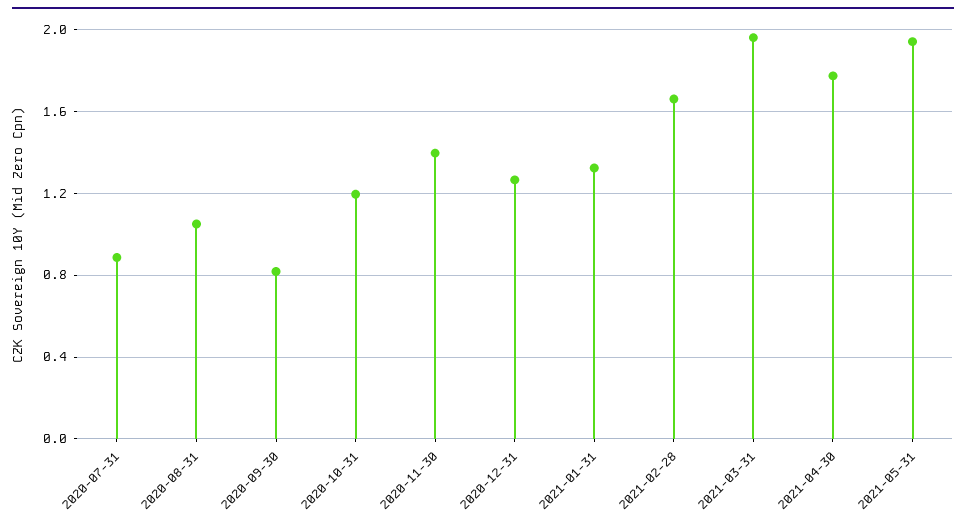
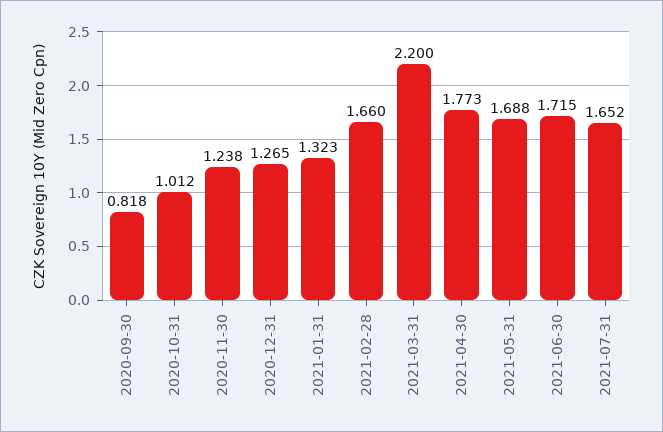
2020-07-31: 0.9 -> none
2020-08-31: 1.05 -> none
2020-10-31: 1.2 -> 1.012
2020-11-30: 1.4 -> 1.238
2021-03-31: 1.95 -> 2.2
2021-05-31: 1.95 -> 1.688
2021-06-30: none -> 1.715
2021-07-31: none -> 1.652

